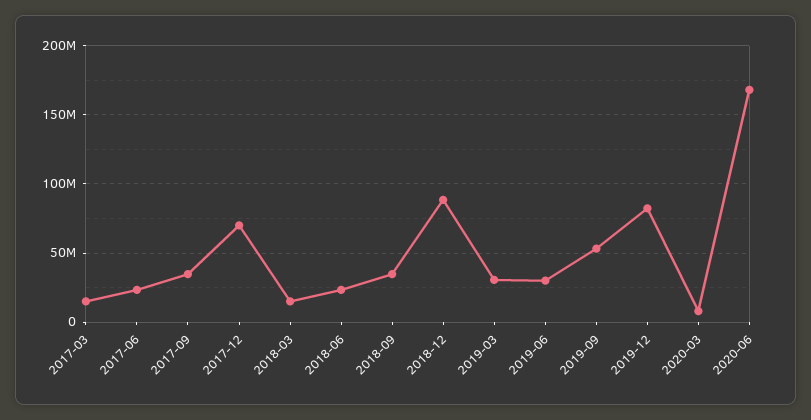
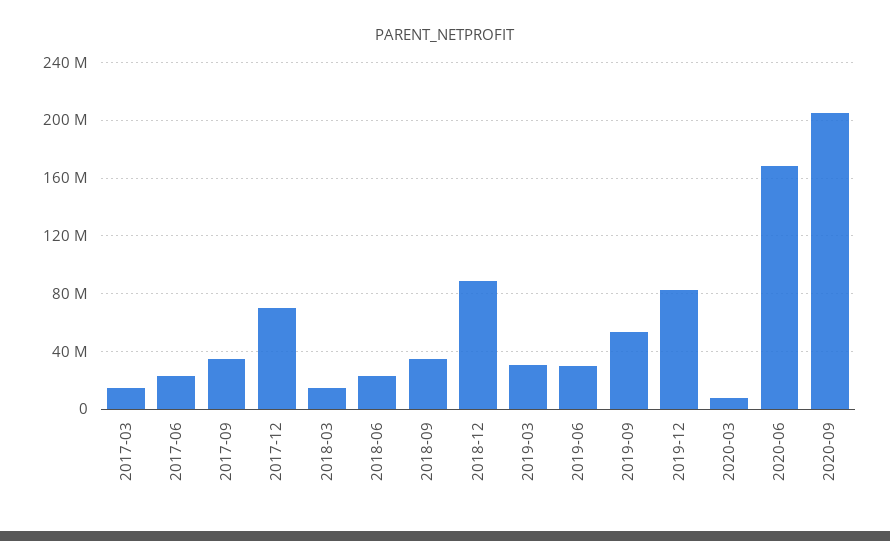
2020-09: none -> 205000000

